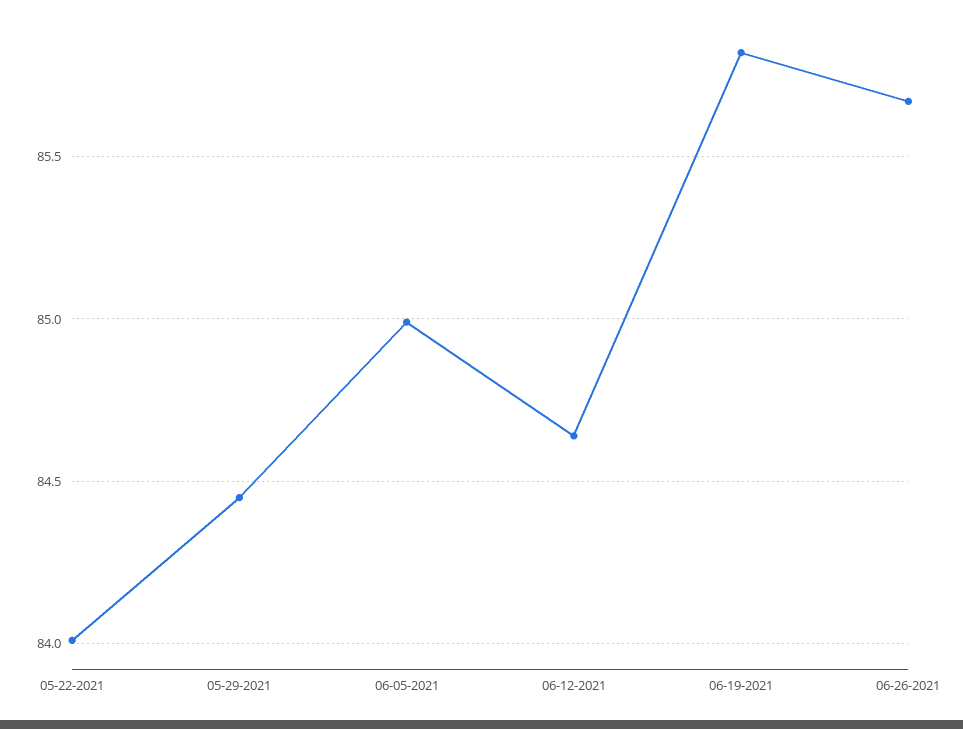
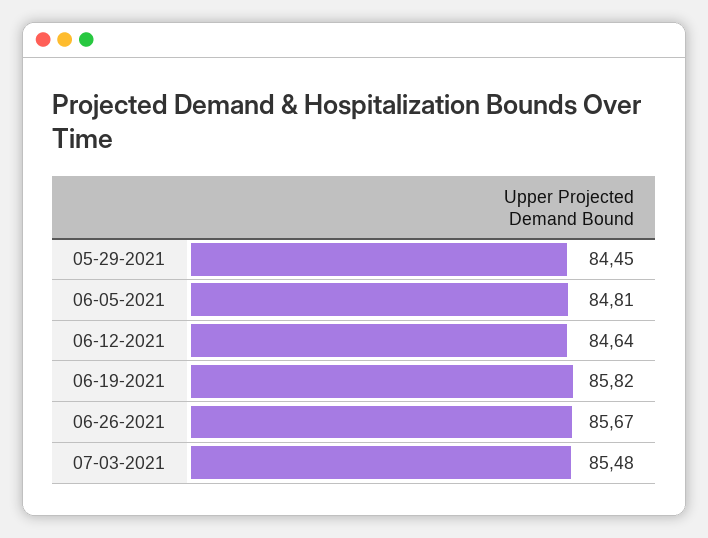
05-22-2021: 84 -> none
06-05-2021: 85 -> 84.81
07-03-2021: none -> 85.48

